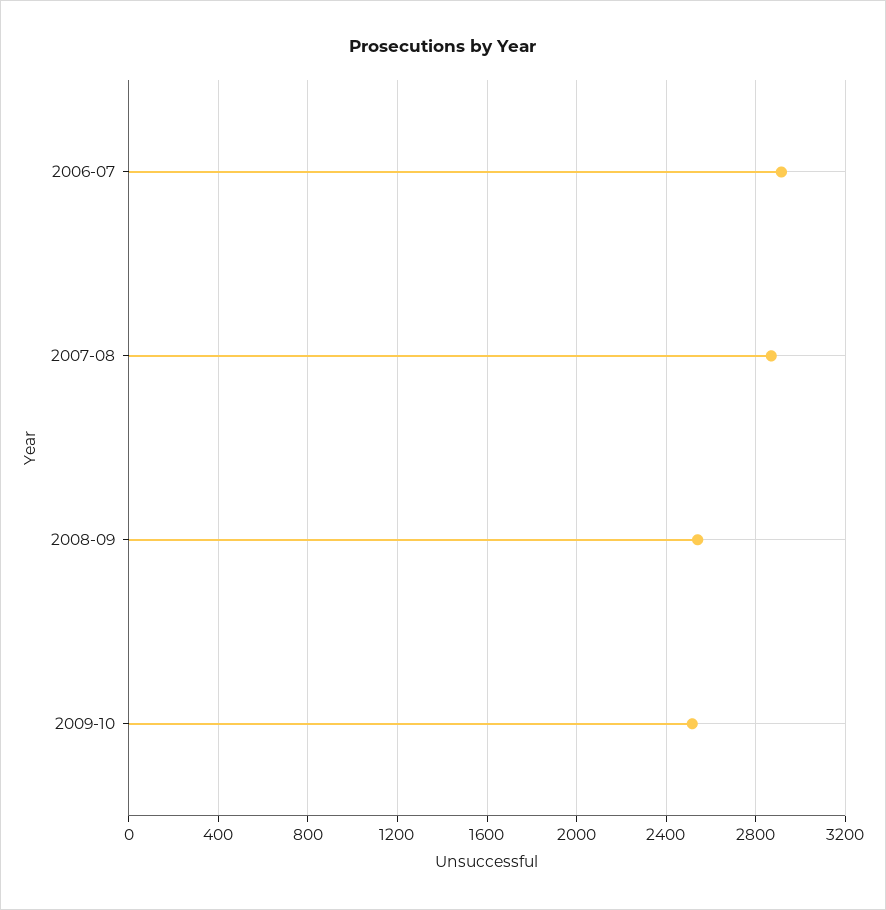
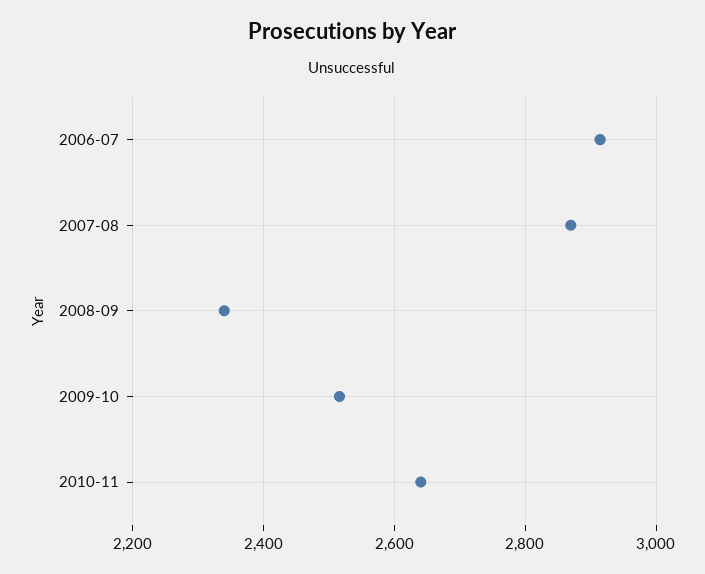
2008-09: 2550 -> 2340
2010-11: none -> 2640

